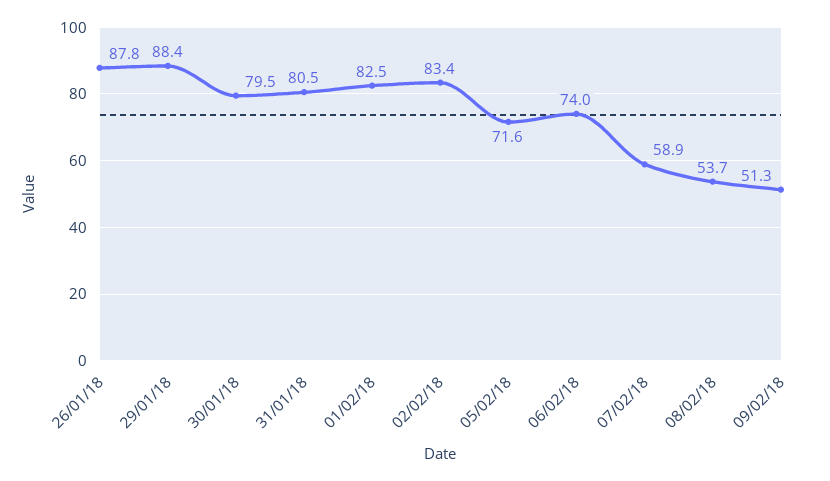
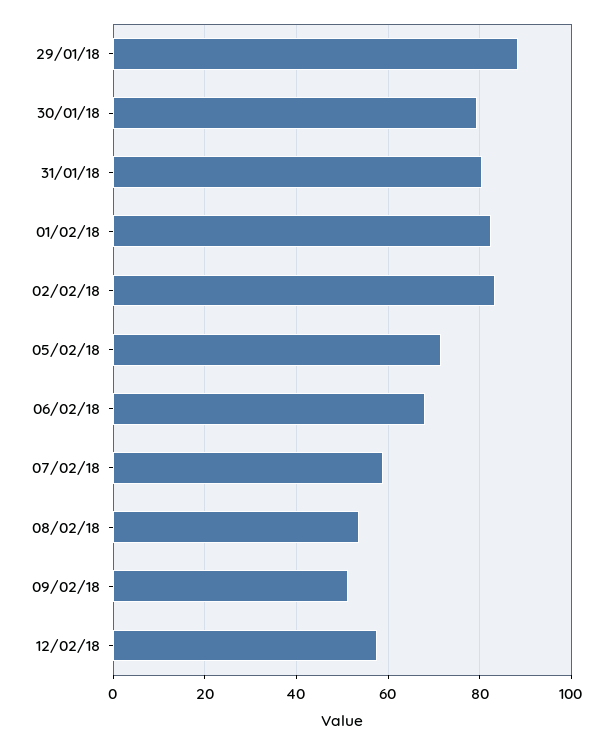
26/01/18: 87.8 -> none
06/02/18: 74 -> 68
12/02/18: none -> 58

